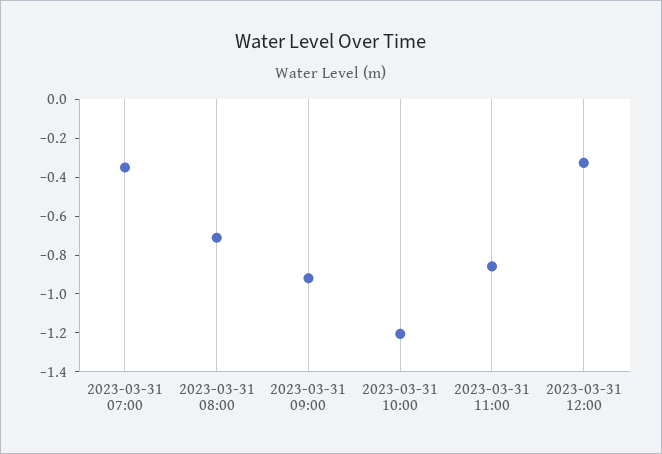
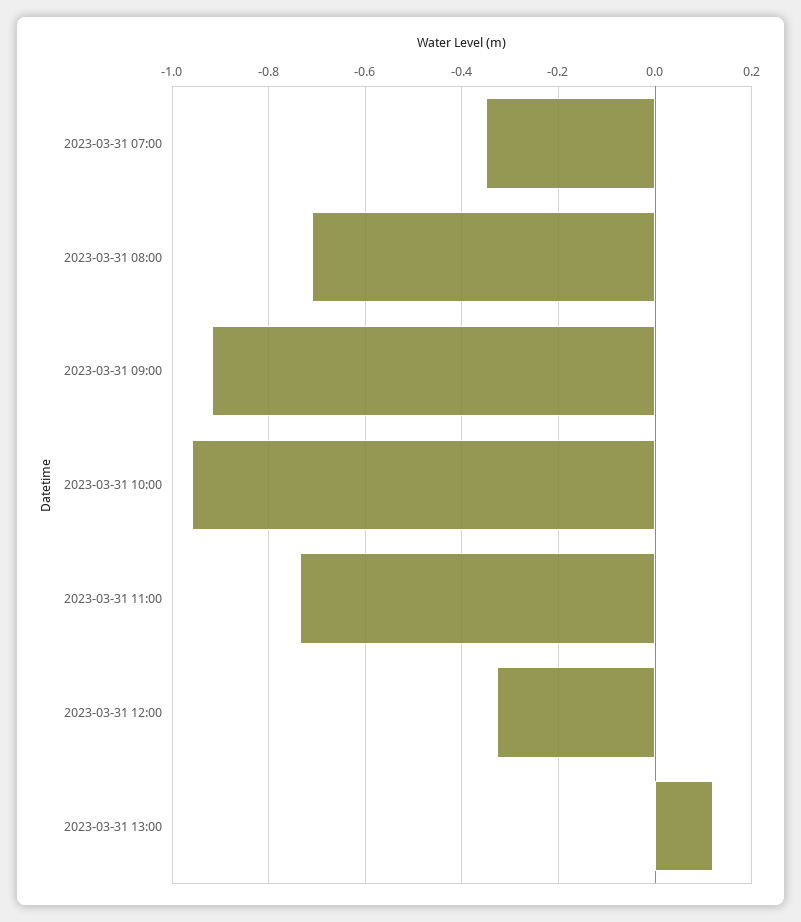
2023-03-31 10:00: -1.2 -> -0.96
2023-03-31 11:00: -0.85 -> -0.74
2023-03-31 13:00: none -> 0.12

